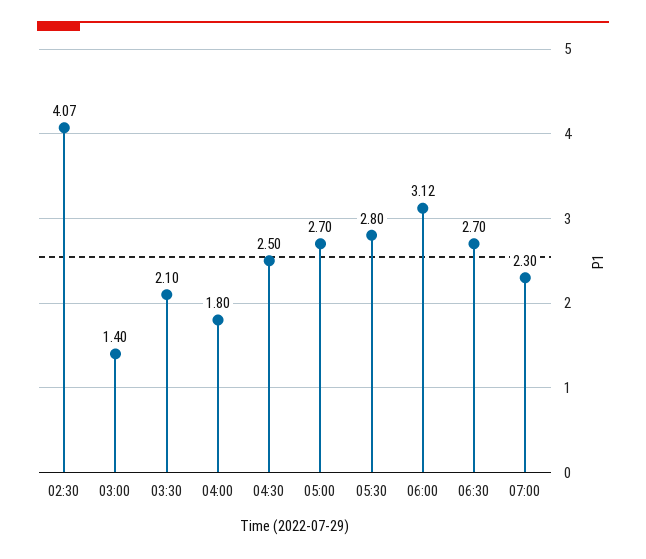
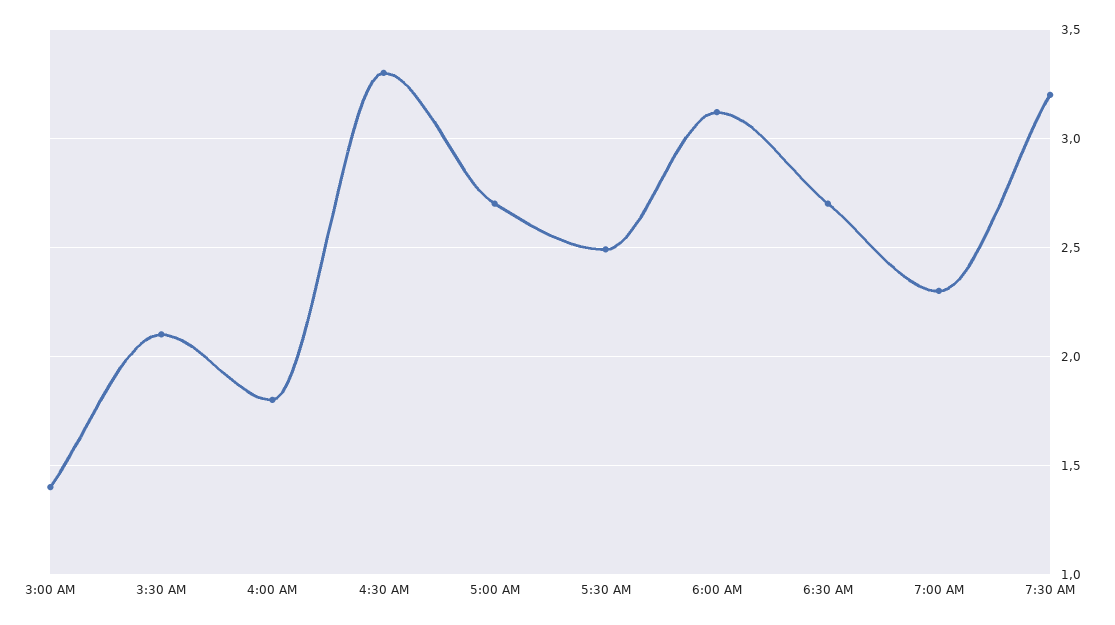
02:30: 4.07 -> none
04:30: 2.5 -> 3.3
05:30: 2.8 -> 2.5
7:30 AM: none -> 3.2

